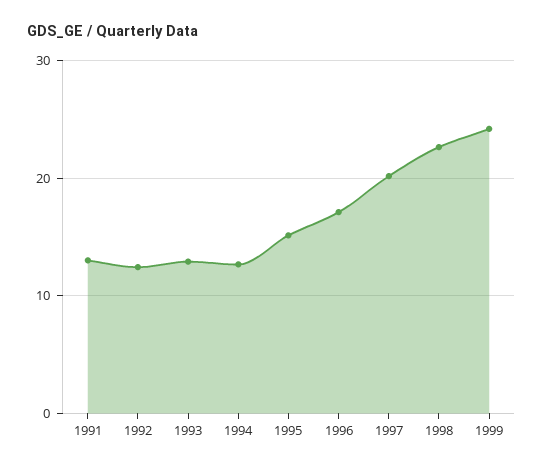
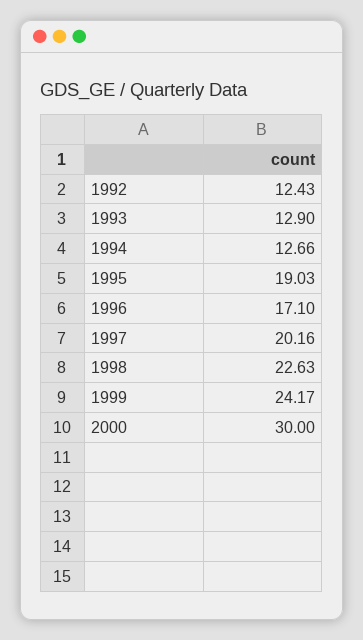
1991: 13 -> none
1995: 15 -> 19.03
2000: none -> 30

